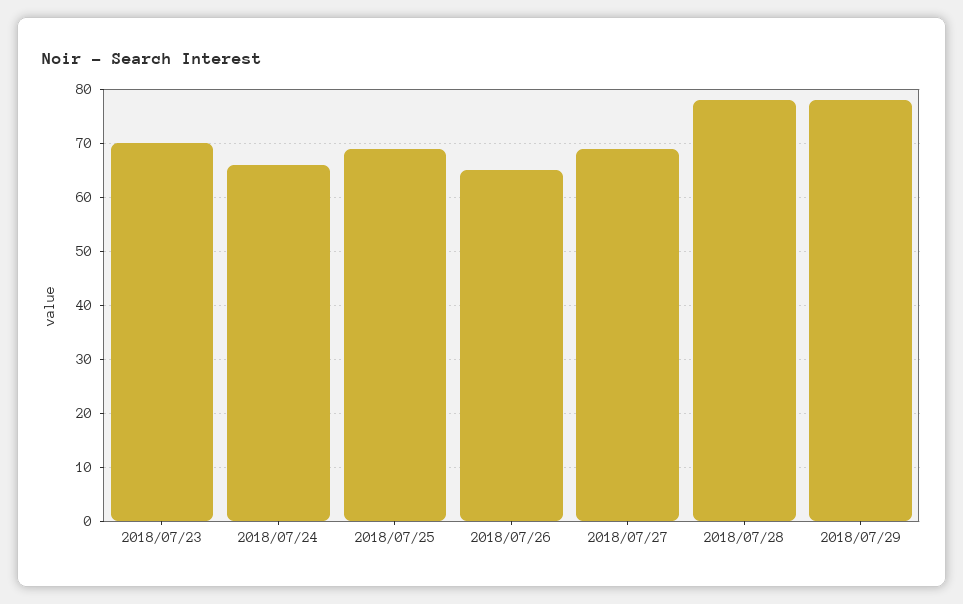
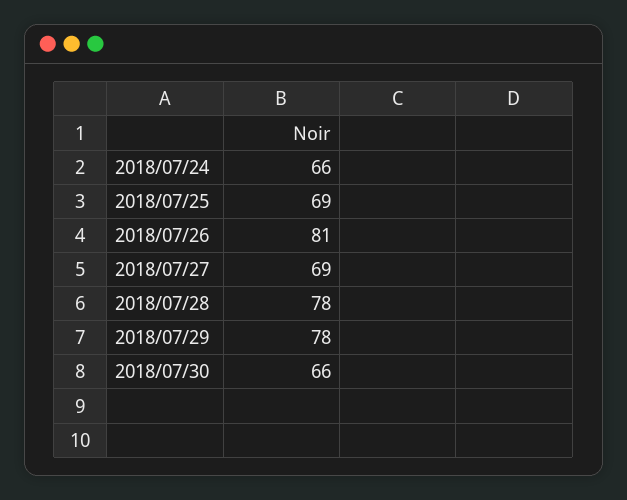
2018/07/23: 70 -> none
2018/07/26: 65 -> 81
2018/07/30: none -> 66

